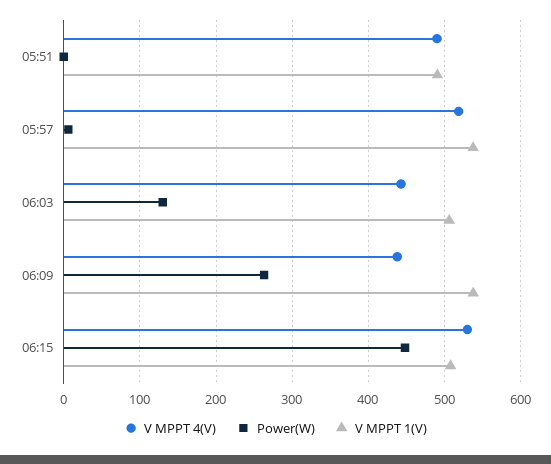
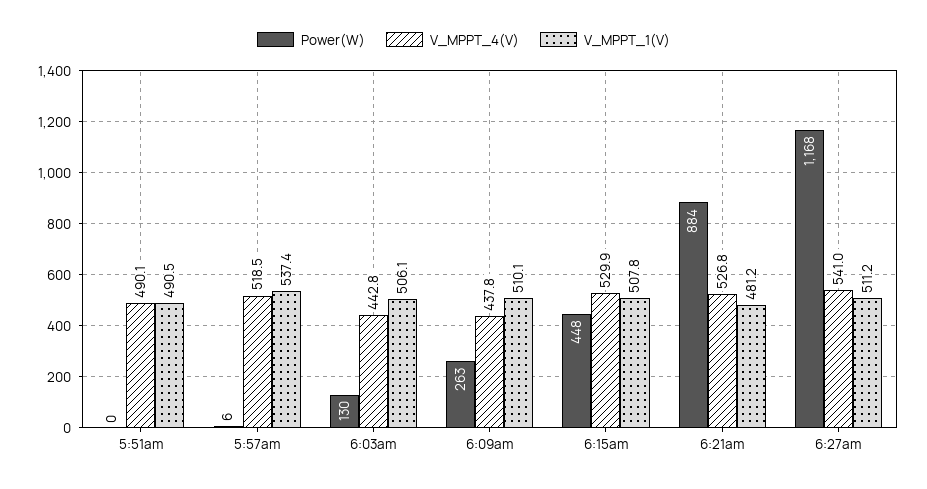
V MPPT 1(V), 06:09: 540 -> 510.1
Power(W), 6:21am: none -> 884
V MPPT 4(V), 6:21am: none -> 526.8
V MPPT 1(V), 6:21am: none -> 481.2
Power(W), 6:27am: none -> 1168
V MPPT 4(V), 6:27am: none -> 541
V MPPT 1(V), 6:27am: none -> 511.2

